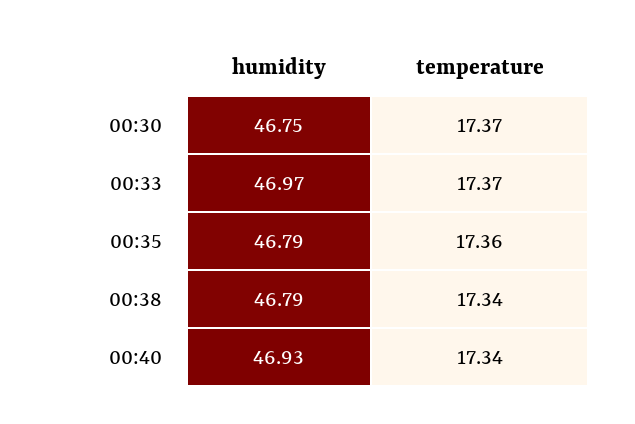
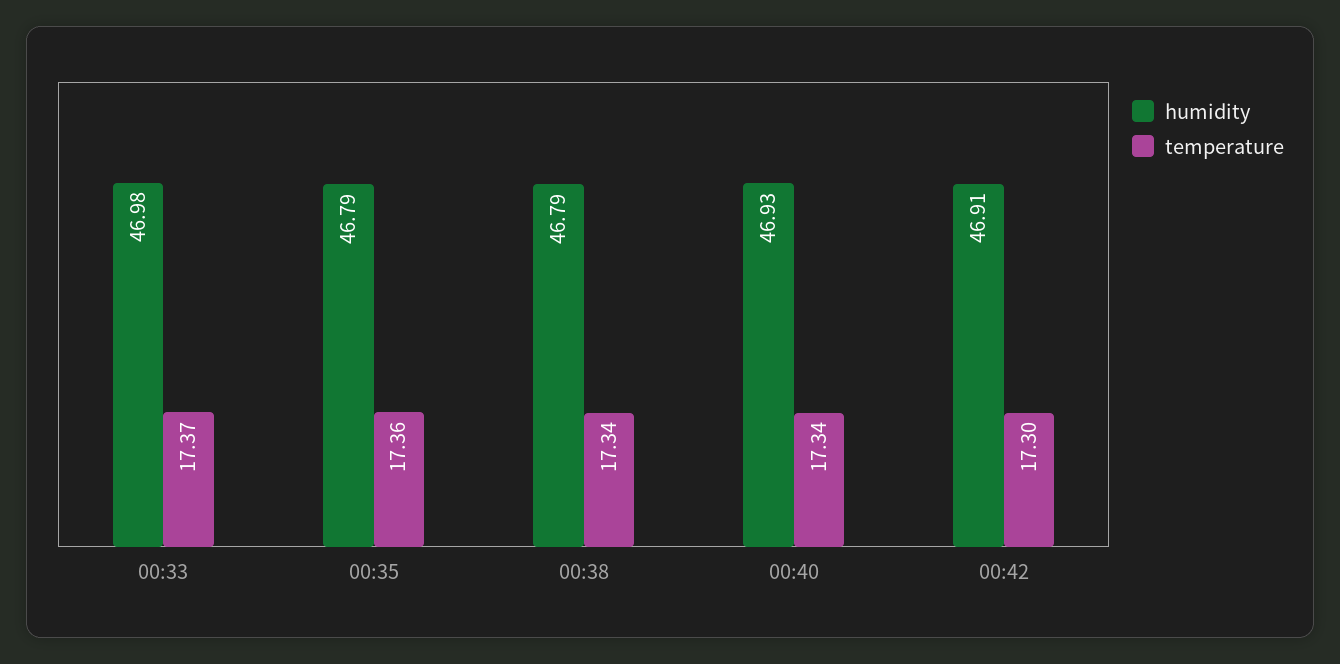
humidity, 00:30: 46.75 -> none
temperature, 00:30: 17.37 -> none
humidity, 00:33: 46.97 -> 46.98
humidity, 00:42: none -> 46.91
temperature, 00:42: none -> 17.3

